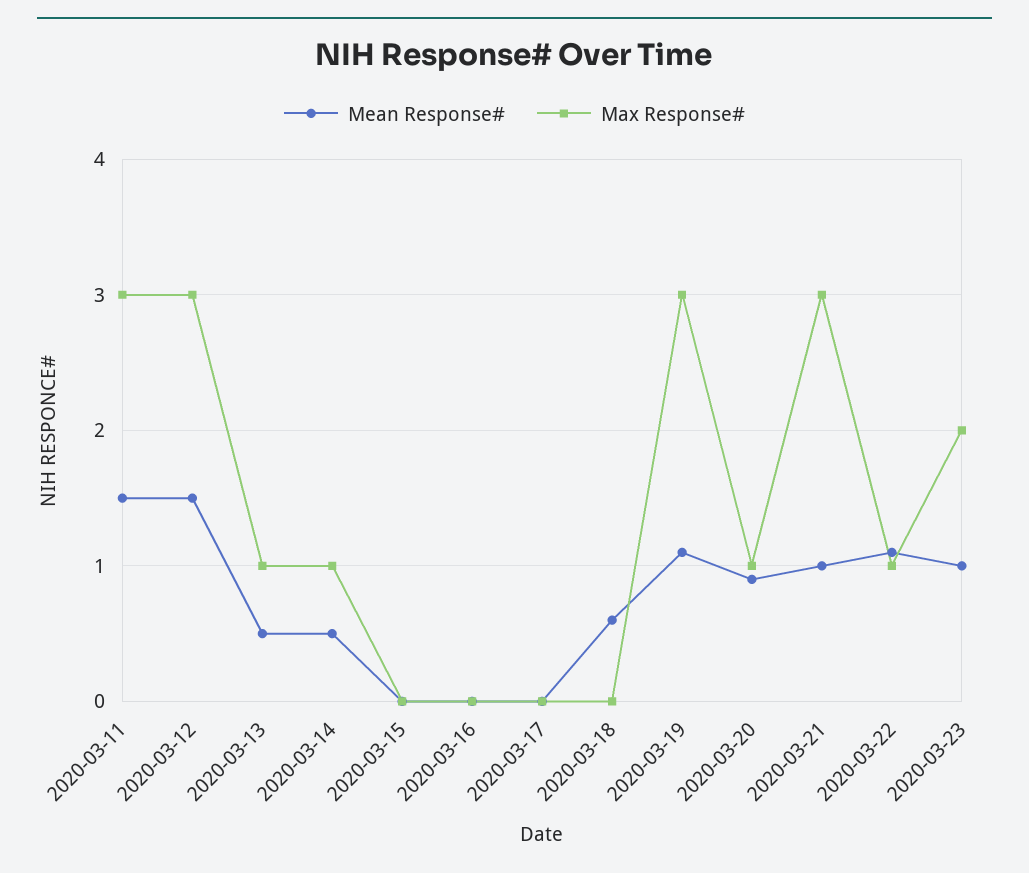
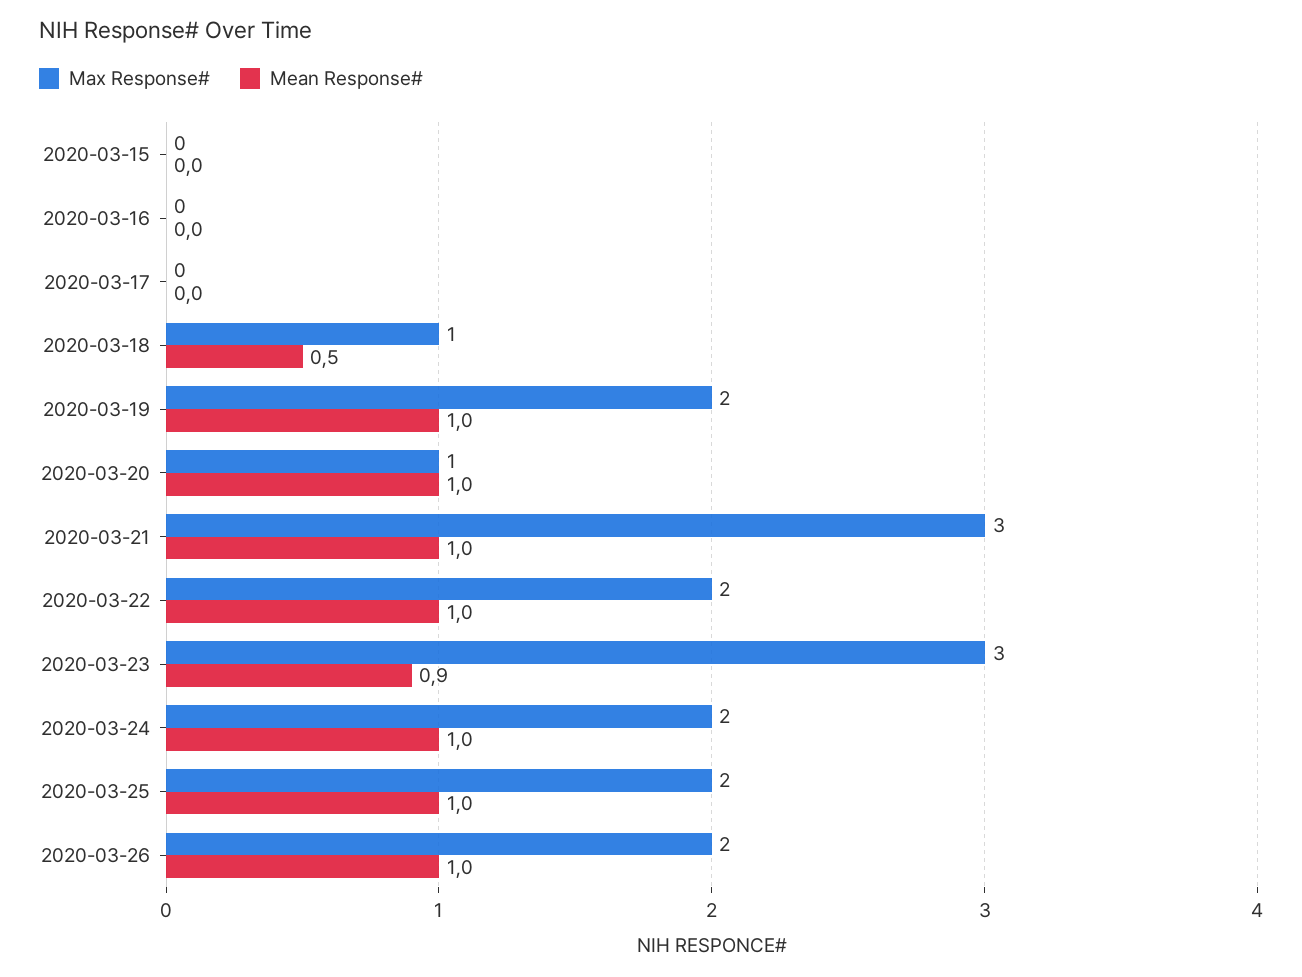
Mean Response#, 2020-03-11: 1.5 -> none
Max Response#, 2020-03-11: 3 -> none
Mean Response#, 2020-03-12: 1.5 -> none
Max Response#, 2020-03-12: 3 -> none
Mean Response#, 2020-03-13: 0.5 -> none
Max Response#, 2020-03-13: 1 -> none
Mean Response#, 2020-03-14: 0.5 -> none
Max Response#, 2020-03-14: 1 -> none
Mean Response#, 2020-03-18: 0.6 -> 0.5
Max Response#, 2020-03-18: 0 -> 1
Mean Response#, 2020-03-19: 1.1 -> 1
Max Response#, 2020-03-19: 3 -> 2
Mean Response#, 2020-03-20: 0.9 -> 1
Mean Response#, 2020-03-22: 1.1 -> 1
Max Response#, 2020-03-22: 1 -> 2
Mean Response#, 2020-03-23: 1 -> 0.9
Max Response#, 2020-03-23: 2 -> 3
Max Response#, 2020-03-24: none -> 2
Mean Response#, 2020-03-24: none -> 1
Max Response#, 2020-03-25: none -> 2
Mean Response#, 2020-03-25: none -> 1
Max Response#, 2020-03-26: none -> 2
Mean Response#, 2020-03-26: none -> 1

